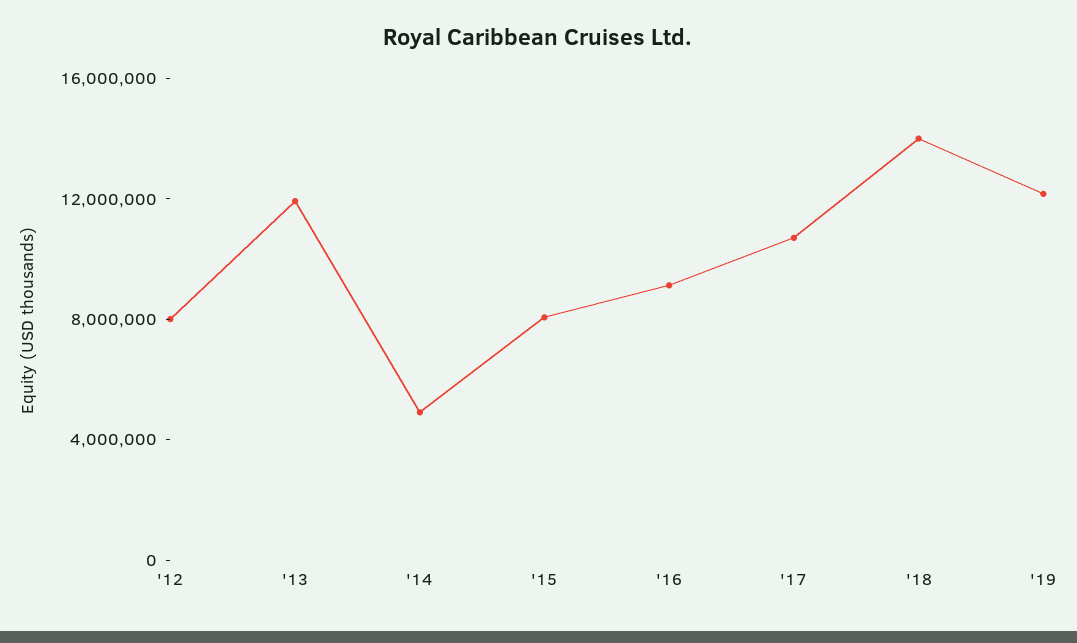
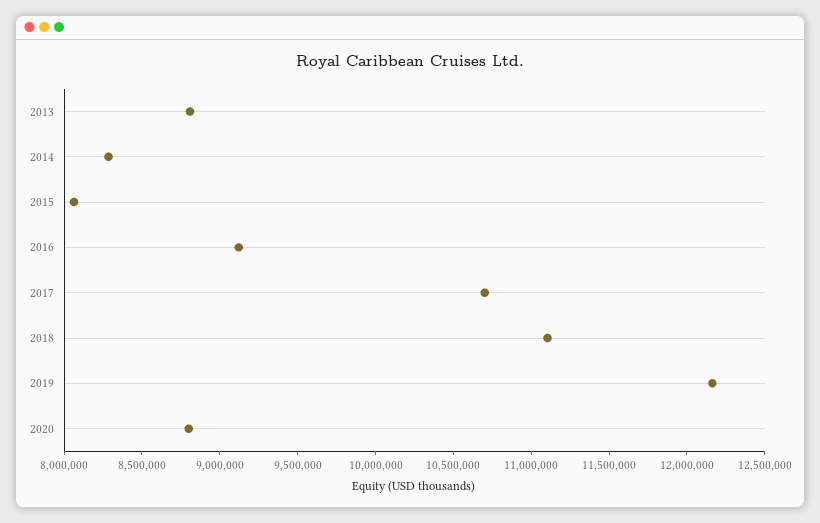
'12: 8000000 -> none
'13: 12000000 -> 8800000
'14: 5000000 -> 8300000
'18: 14000000 -> 11100000
2020: none -> 8800000

